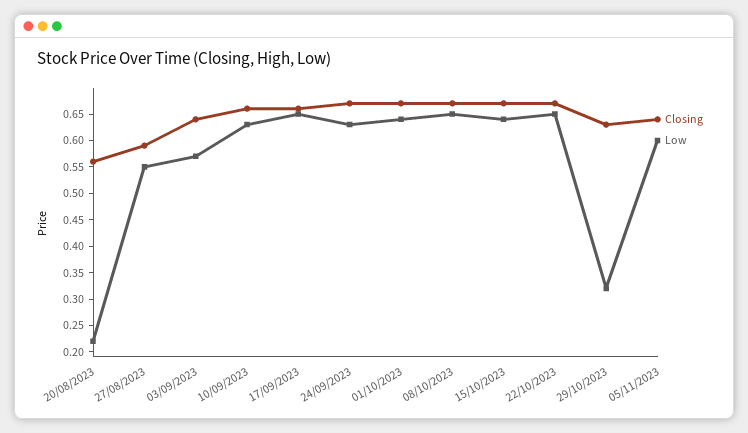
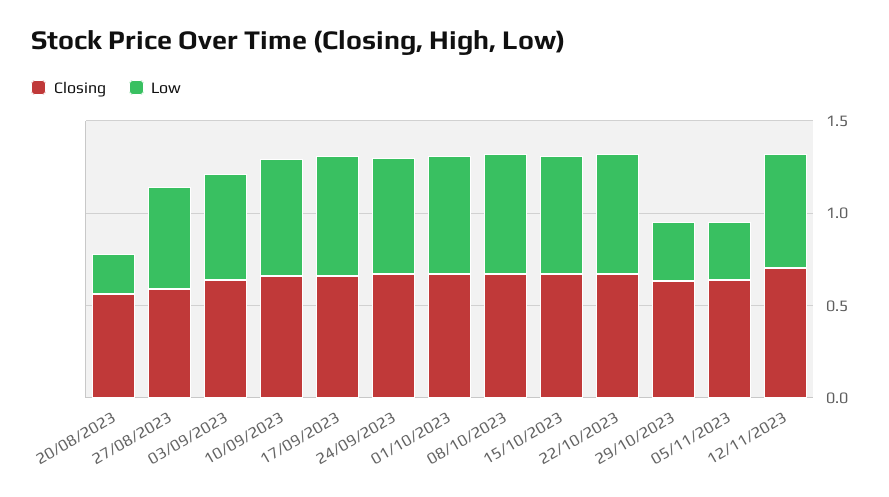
Low, 05/11/2023: 0.6 -> 0.3
Closing, 12/11/2023: none -> 0.7
Low, 12/11/2023: none -> 0.6

